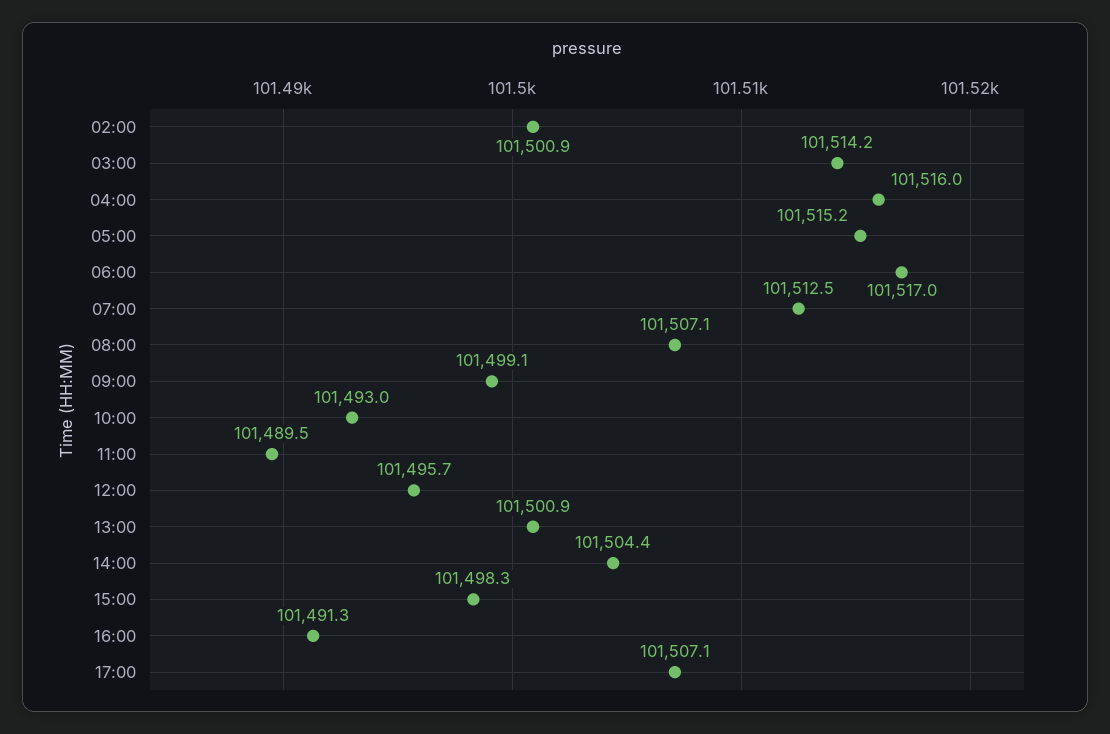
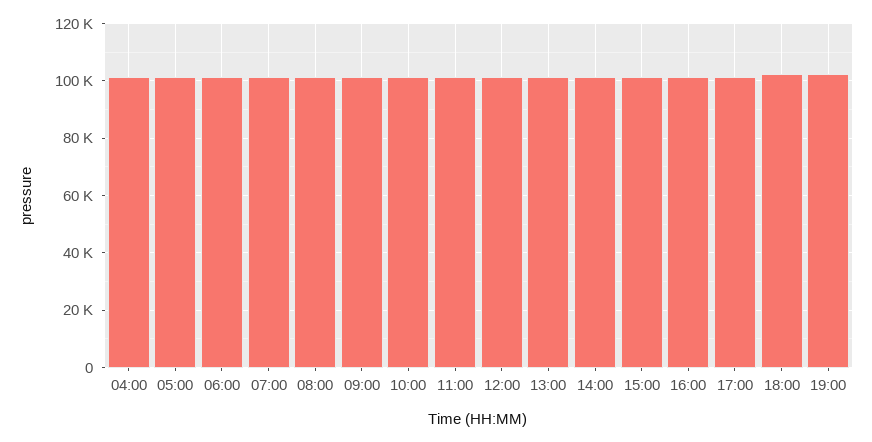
02:00: 101500.9 -> none
03:00: 101514.2 -> none
18:00: none -> 102500
19:00: none -> 102500

